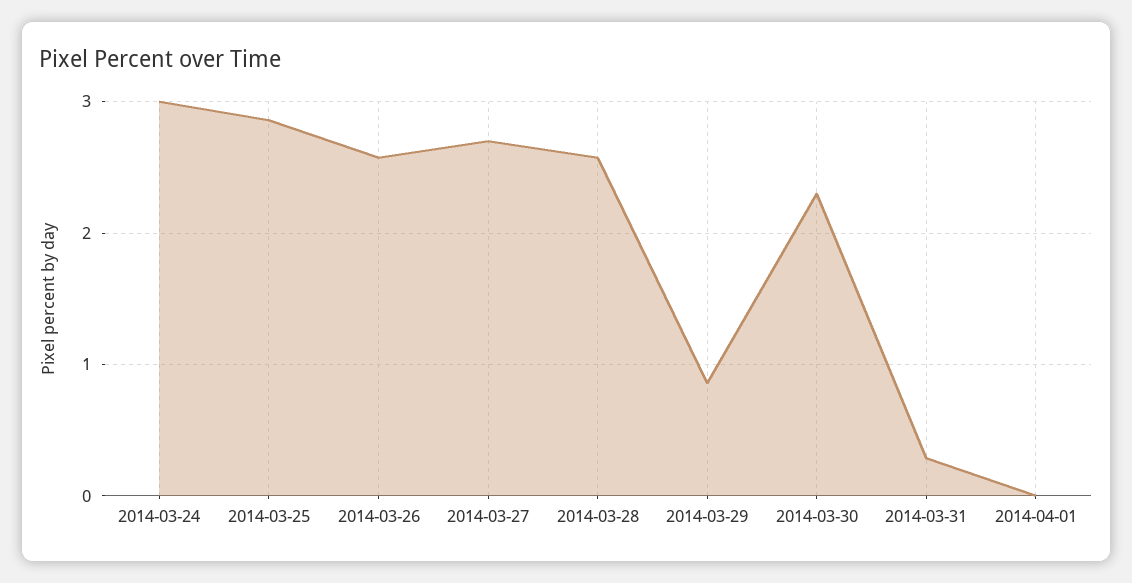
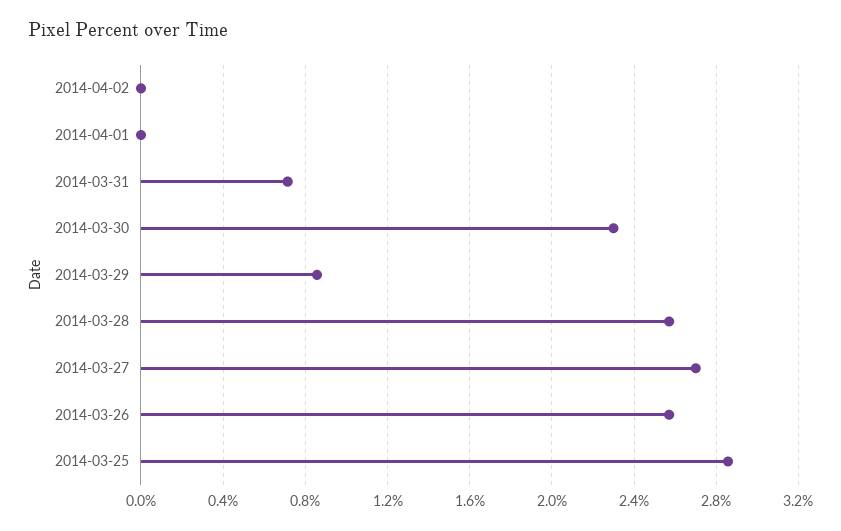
2014-03-24: 3 -> none
2014-03-31: 0.3 -> 0.7
2014-04-02: none -> 0

